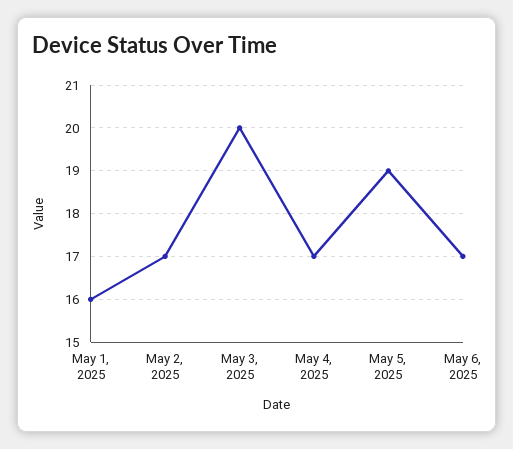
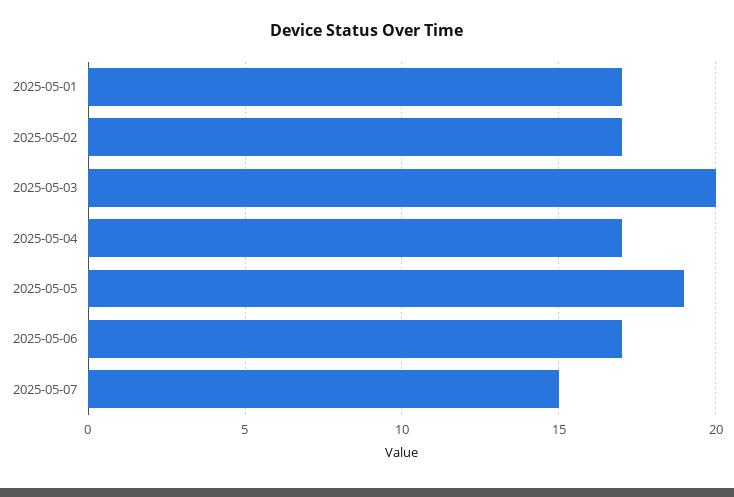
May 1, 2025: 16 -> 17
2025-05-07: none -> 15

